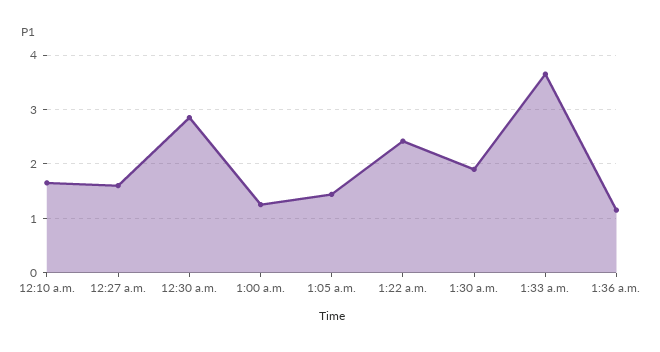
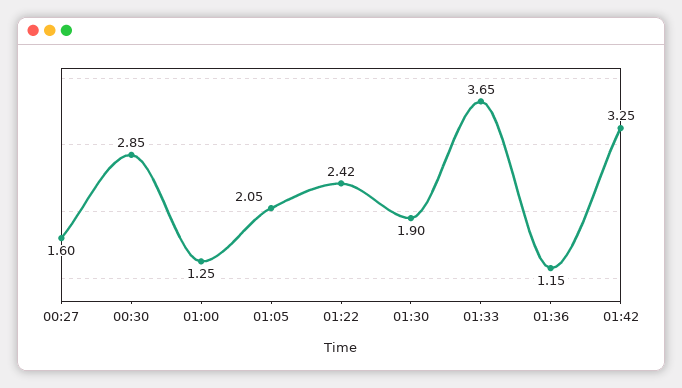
12:10 a.m.: 1.6 -> none
1:05 a.m.: 1.4 -> 2.05
01:42: none -> 3.25

